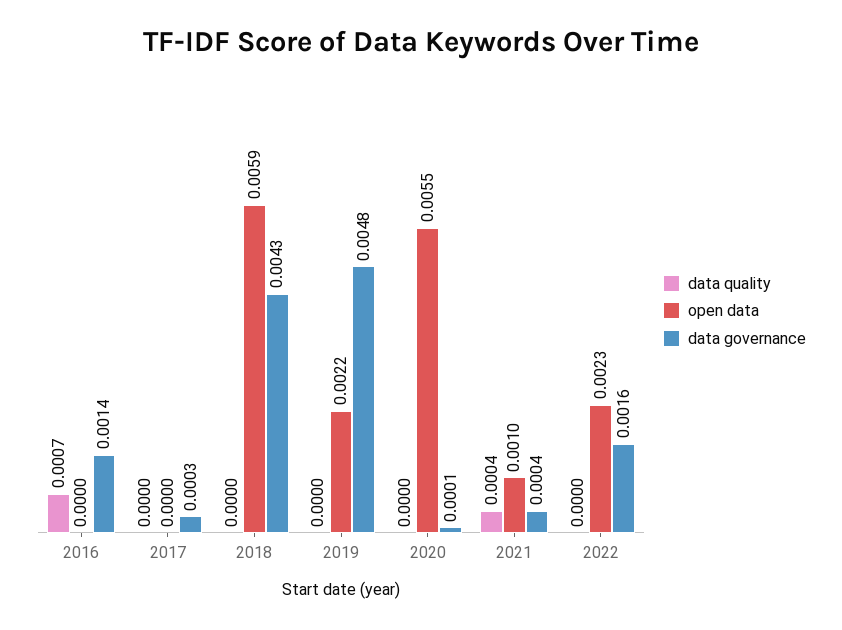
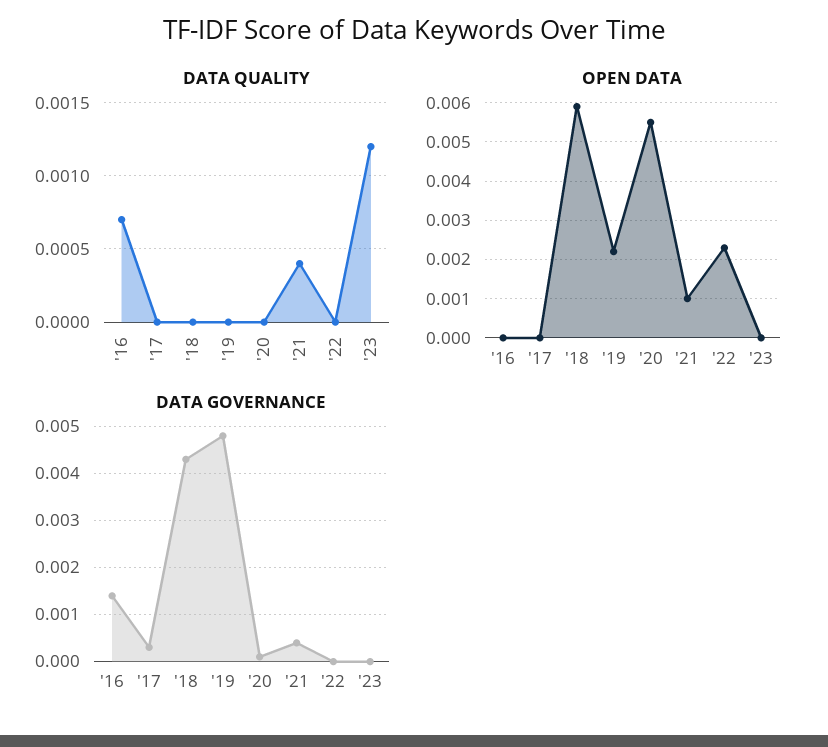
data governance, 2022: 0.0016 -> 0
data quality, '23: none -> 0.0012
open data, '23: none -> 0
data governance, '23: none -> 0

